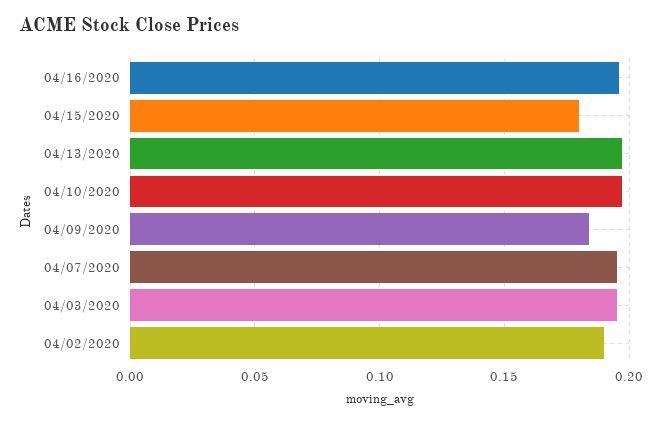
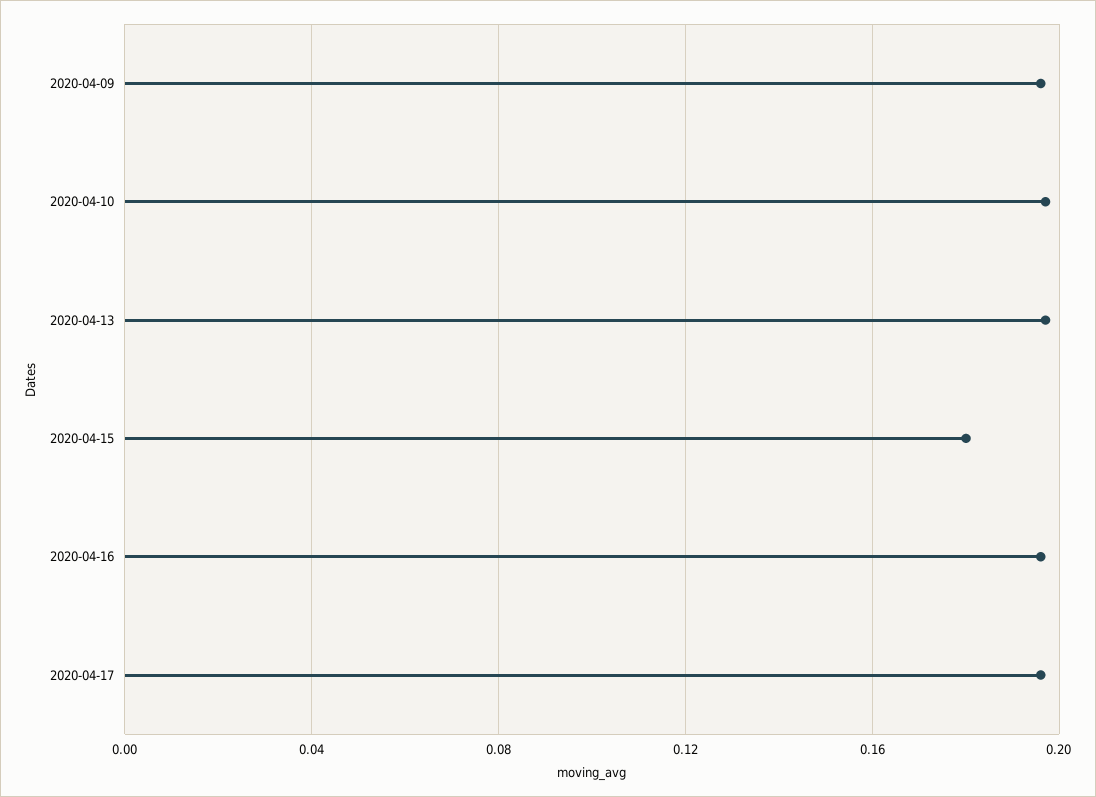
04/09/2020: 0.185 -> 0.195
04/07/2020: 0.195 -> none
04/03/2020: 0.195 -> none
04/02/2020: 0.19 -> none
2020-04-17: none -> 0.195

